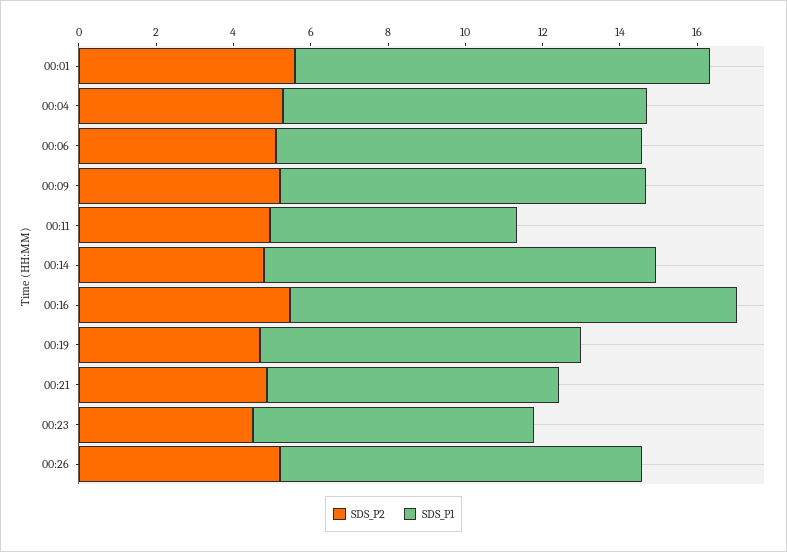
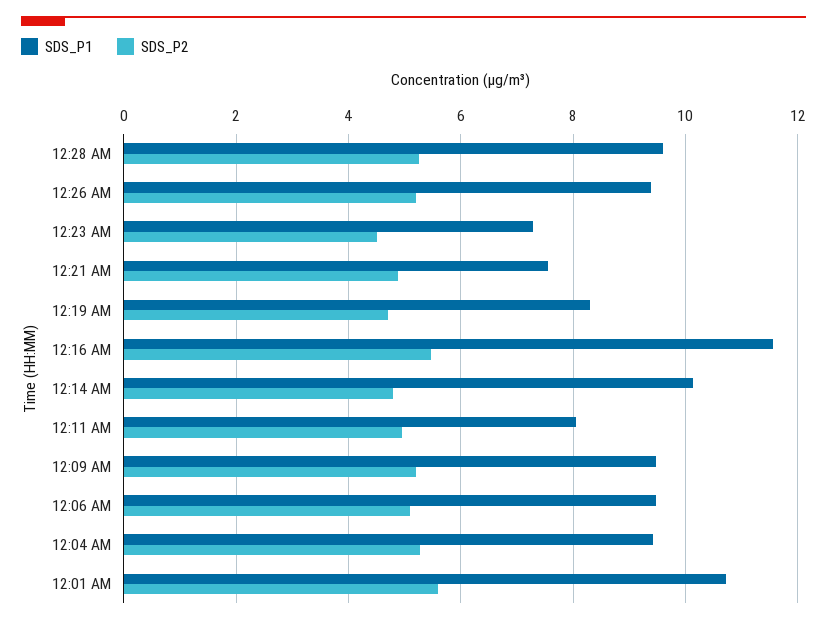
SDS_P1, 00:11: 6.5 -> 8
SDS_P1, 12:28 AM: none -> 9.6
SDS_P2, 12:28 AM: none -> 5.2

